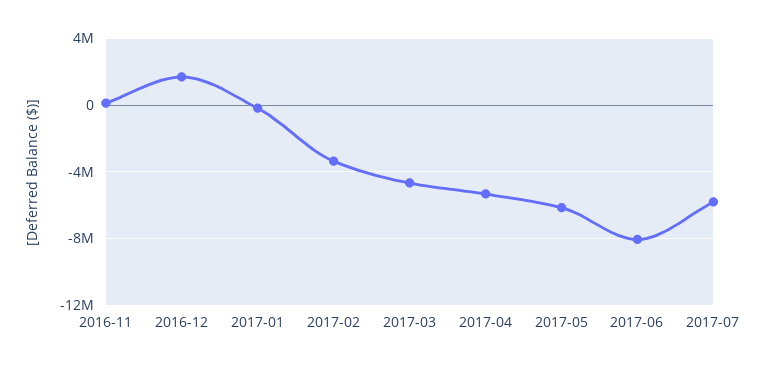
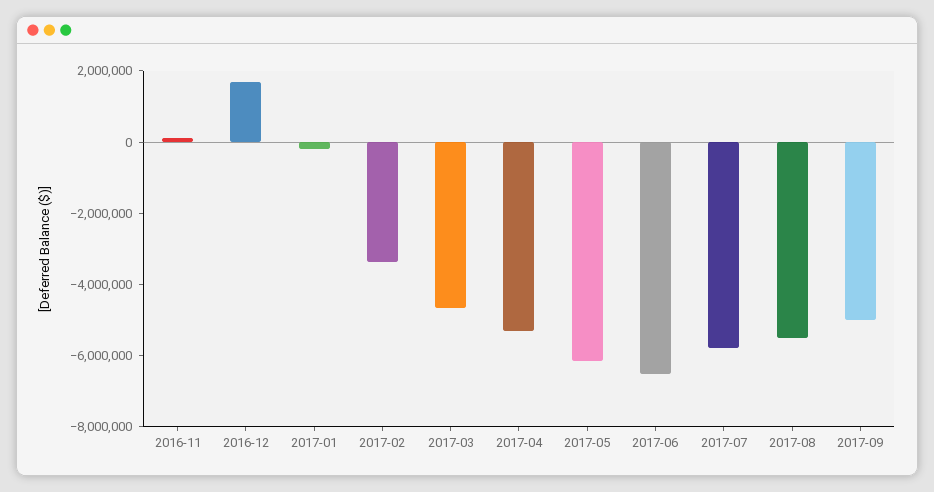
2017-06: -8000000 -> -6500000
2017-08: none -> -5500000
2017-09: none -> -5000000

